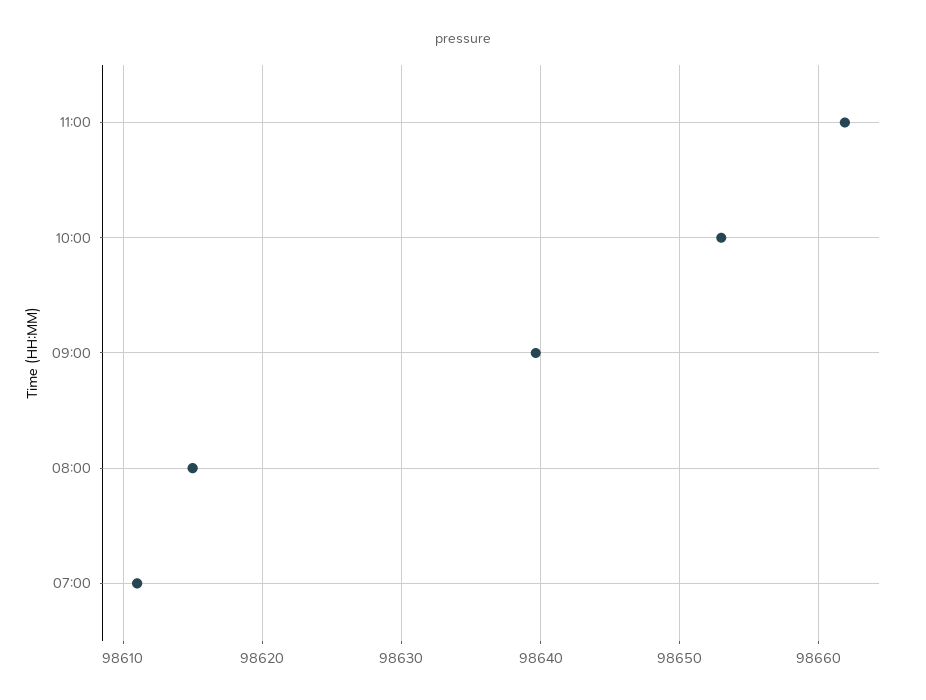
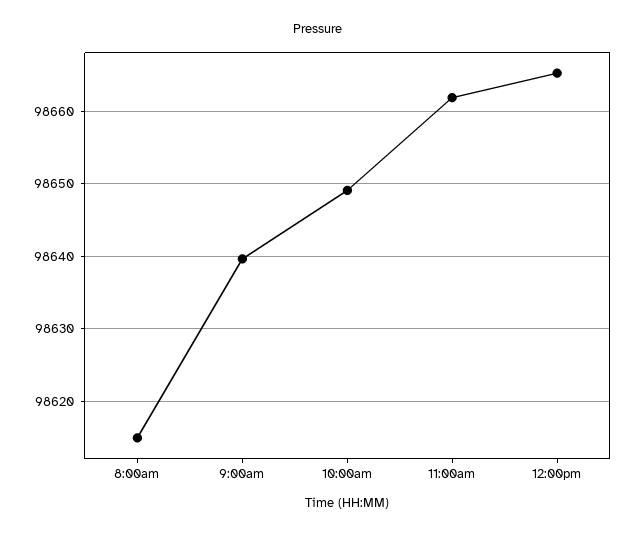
10:00: 98653 -> 98649
07:00: 98611 -> none
12:00pm: none -> 98665

